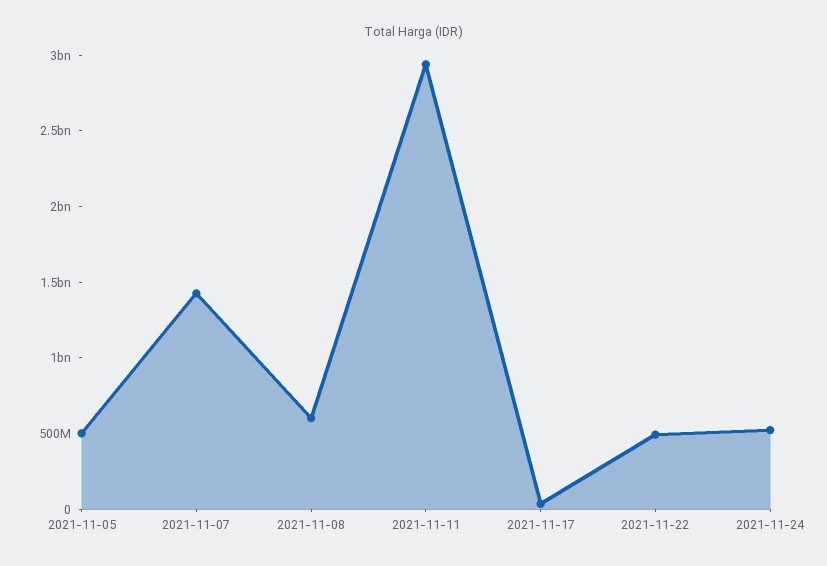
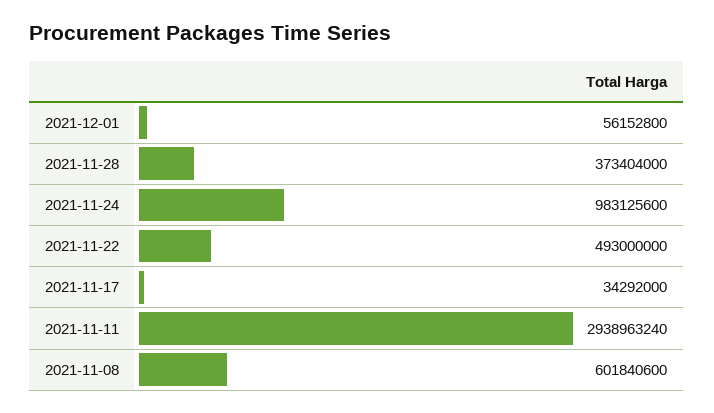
2021-11-05: 500000000 -> none
2021-11-07: 1400000000 -> none
2021-11-24: 500000000 -> 983125600
2021-12-01: none -> 56152800
2021-11-28: none -> 373404000

